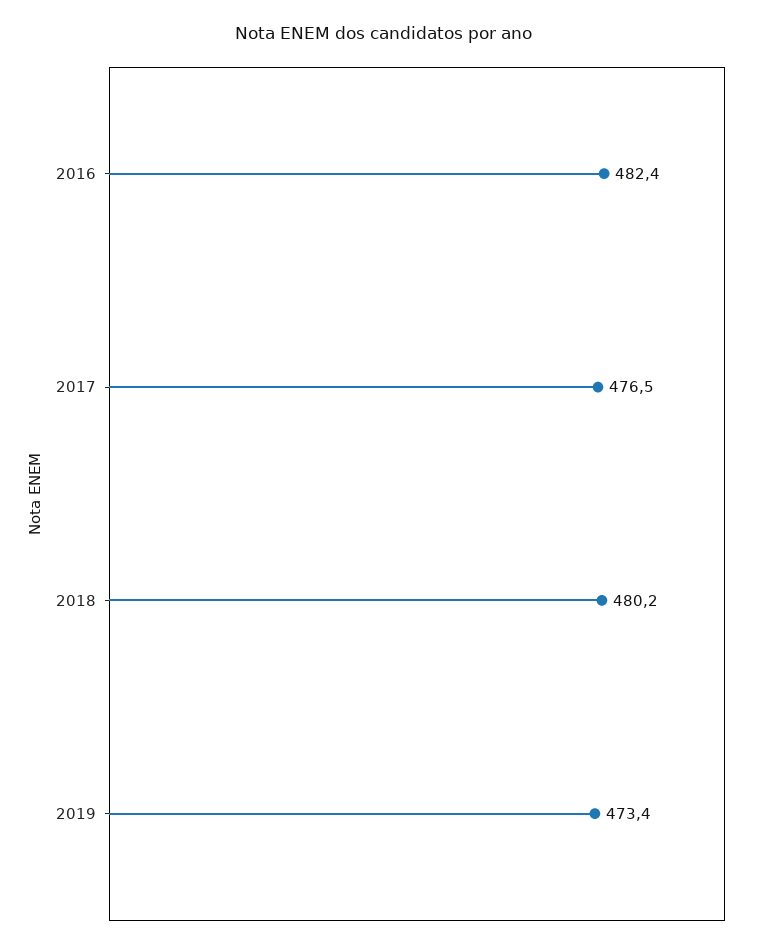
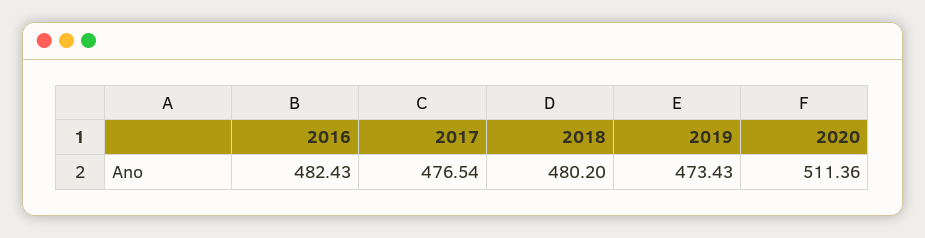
2020: none -> 511.36

